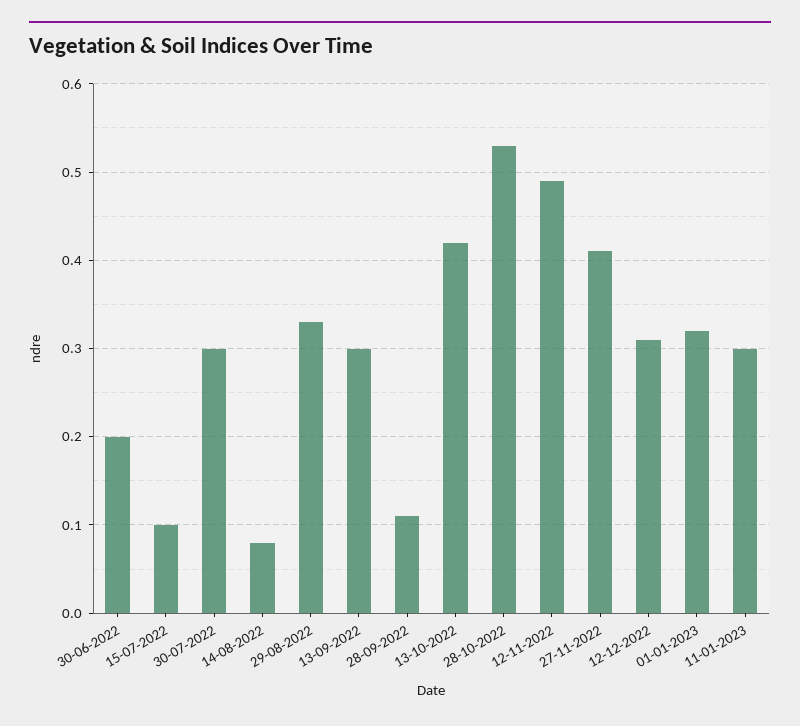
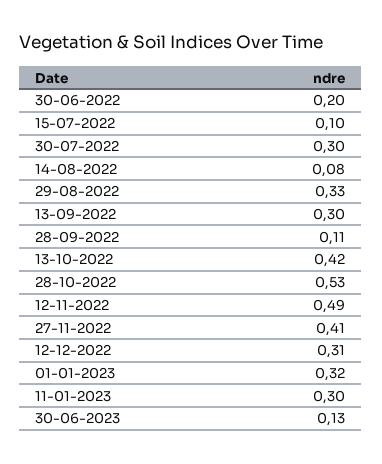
30-06-2023: none -> 0.13

